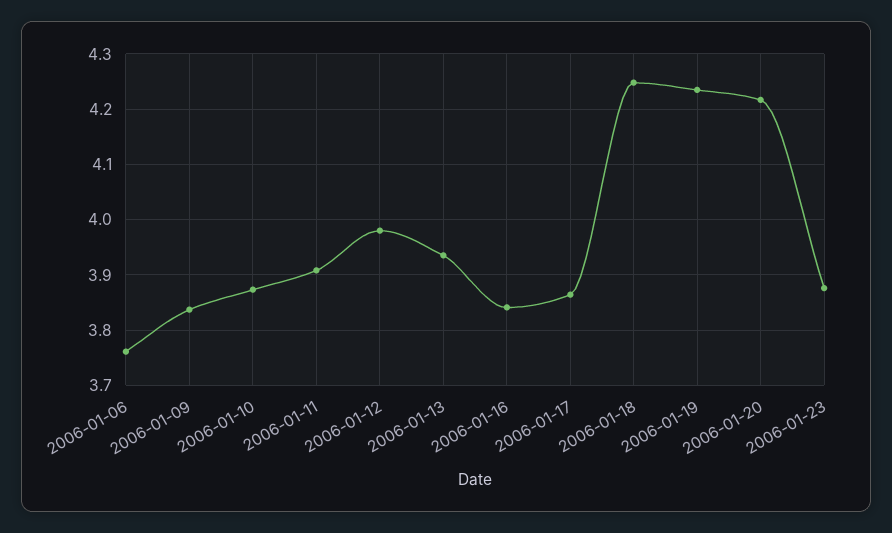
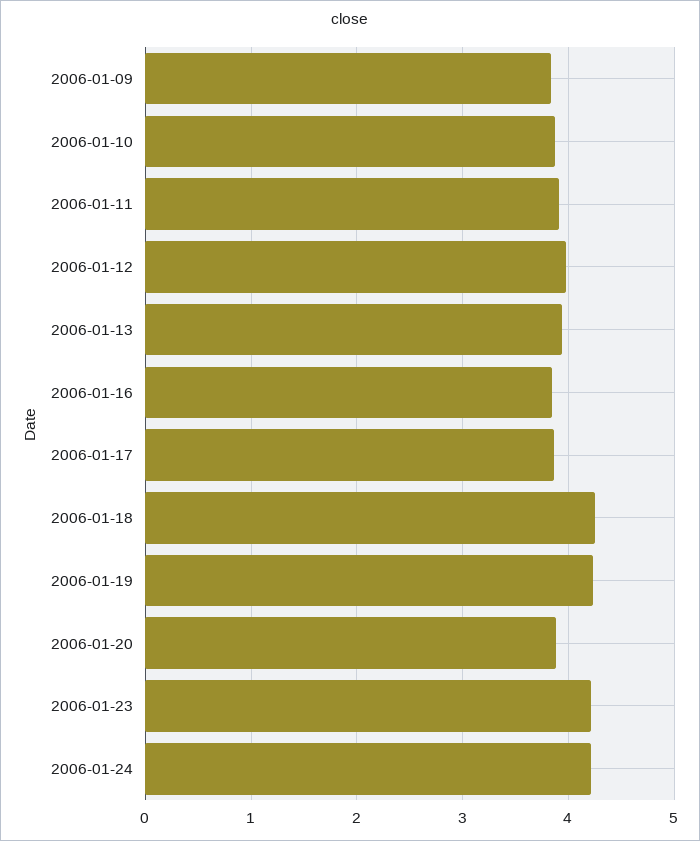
2006-01-06: 3.76 -> none
2006-01-20: 4.22 -> 3.9
2006-01-23: 3.88 -> 4.2
2006-01-24: none -> 4.2

